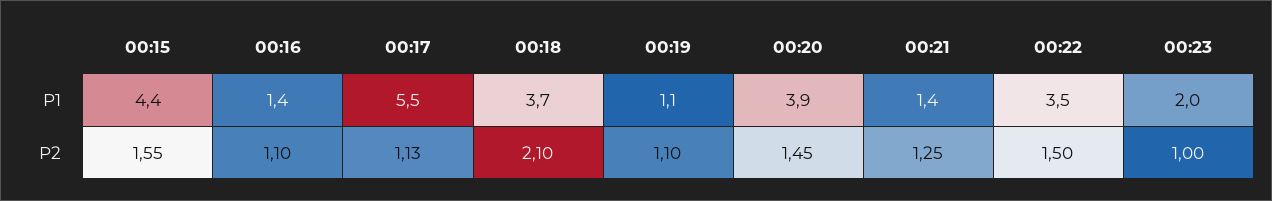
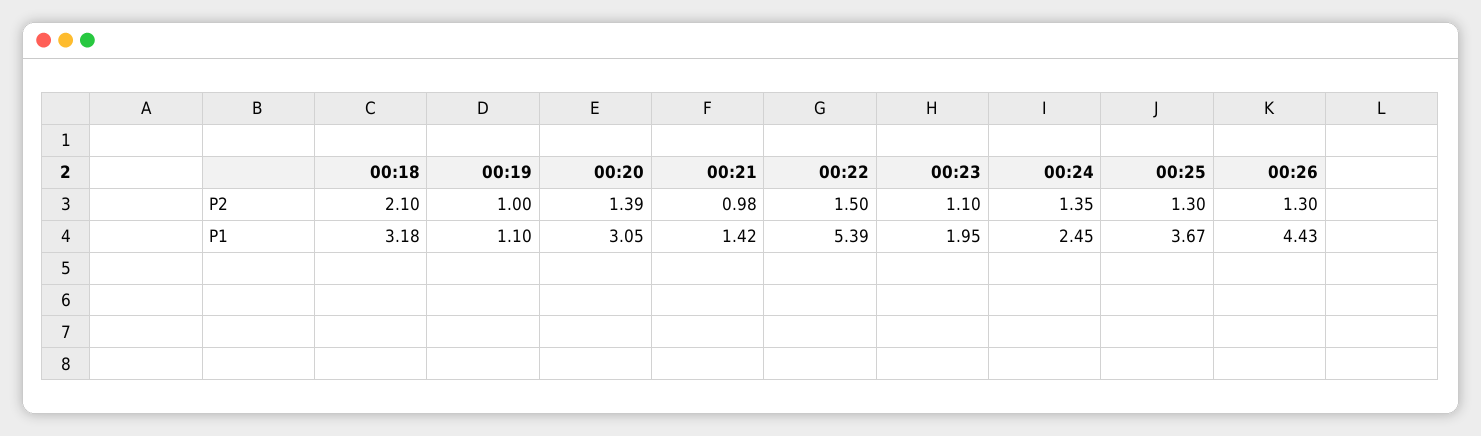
00:15, P1: 4.4 -> none
00:16, P1: 1.4 -> none
00:17, P1: 5.5 -> none
00:18, P1: 3.7 -> 3.18
00:20, P1: 3.9 -> 3.05
00:22, P1: 3.5 -> 5.39
00:15, P2: 1.55 -> none
00:16, P2: 1.1 -> none
00:17, P2: 1.13 -> none
00:19, P2: 1.1 -> 1
00:20, P2: 1.45 -> 1.39
00:21, P2: 1.25 -> 0.98
00:23, P2: 1 -> 1.1
00:24, P2: none -> 1.35
00:25, P2: none -> 1.3
00:26, P2: none -> 1.3
00:24, P1: none -> 2.45
00:25, P1: none -> 3.67
00:26, P1: none -> 4.43

